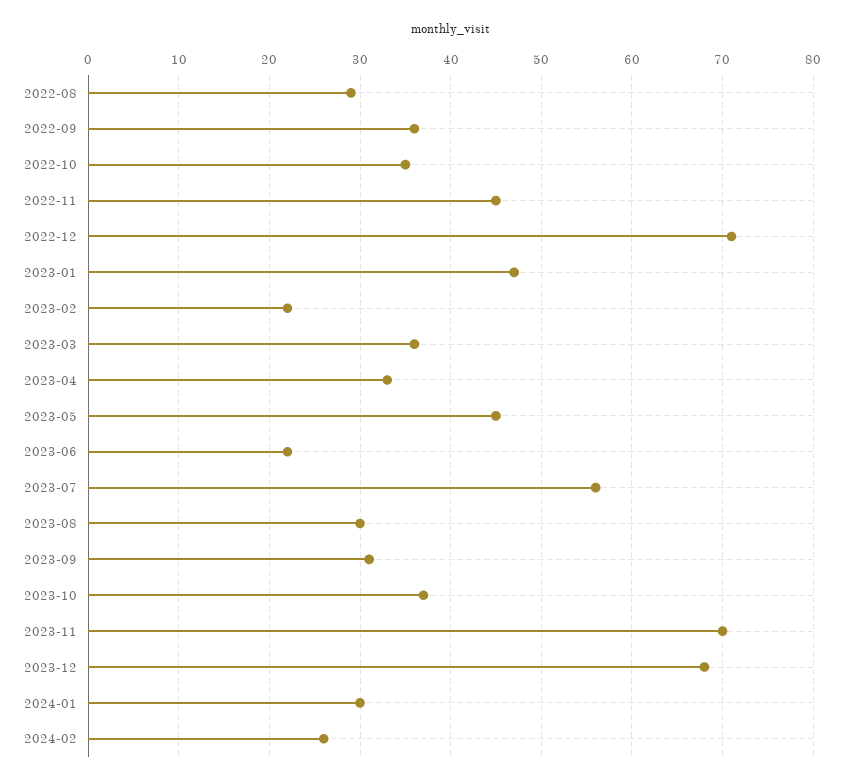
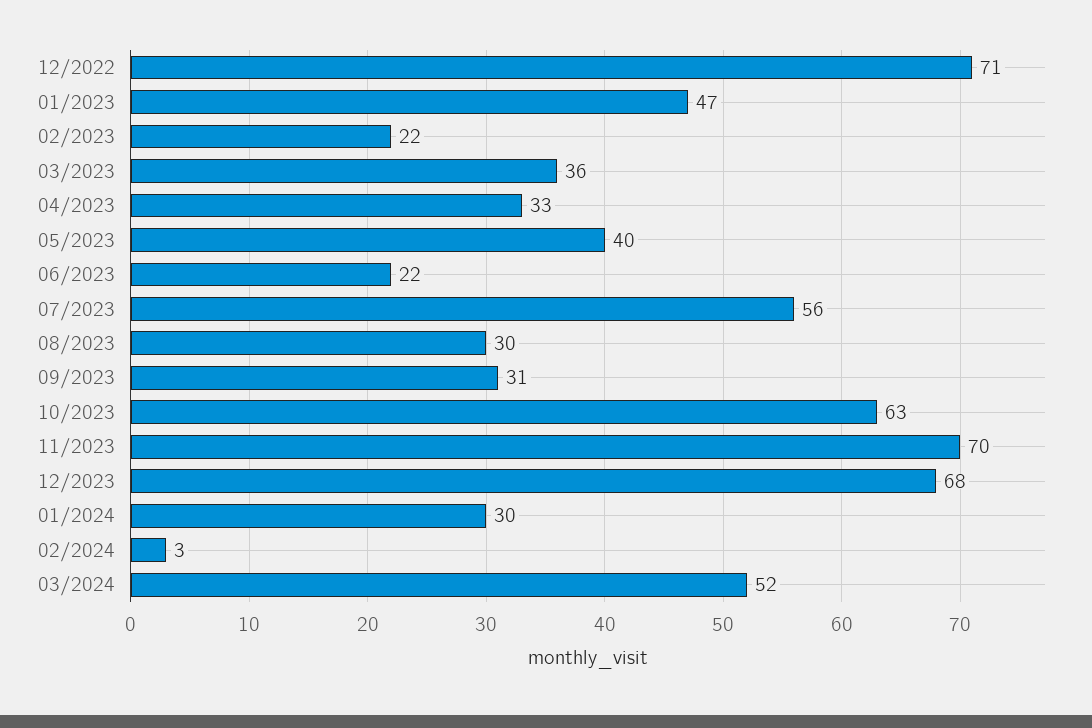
2022-08: 29 -> none
2022-09: 36 -> none
2022-10: 35 -> none
2022-11: 45 -> none
2023-05: 45 -> 40
2023-10: 37 -> 63
2024-02: 26 -> 3
03/2024: none -> 52

